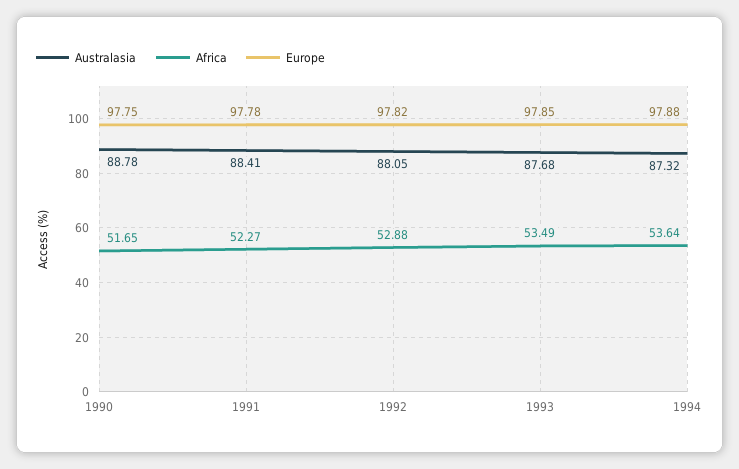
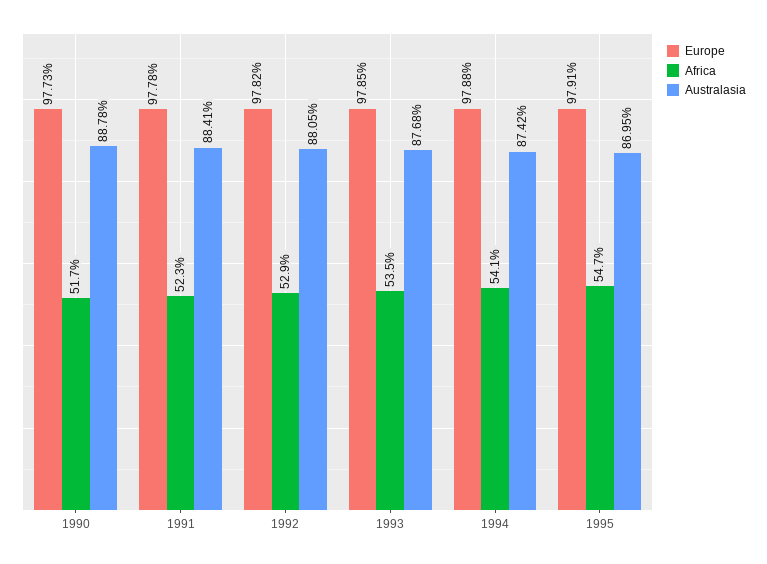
Europe, 1990: 97.75 -> 97.73
Australasia, 1994: 87.32 -> 87.42
Africa, 1994: 53.64 -> 54.1
Europe, 1995: none -> 97.91
Africa, 1995: none -> 54.7
Australasia, 1995: none -> 86.95

